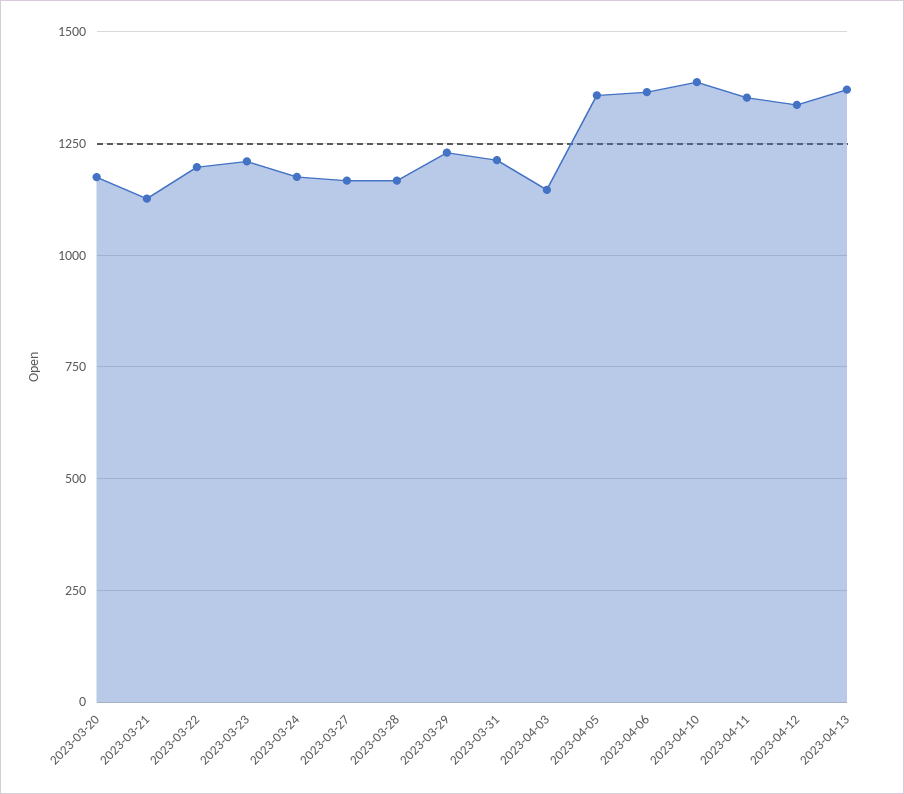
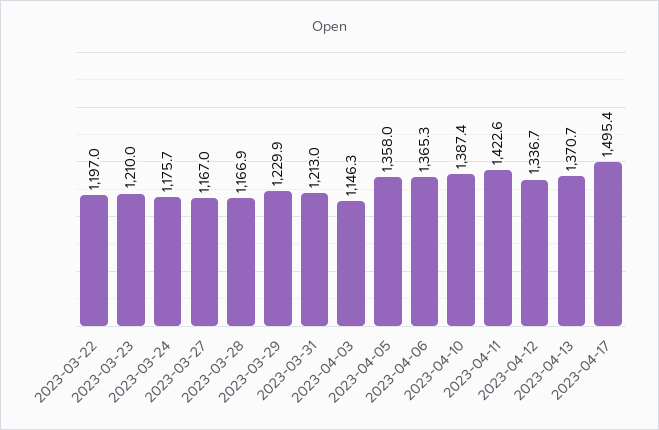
2023-03-20: 1175 -> none
2023-03-21: 1125 -> none
2023-04-11: 1350 -> 1422.6
2023-04-17: none -> 1495.4

